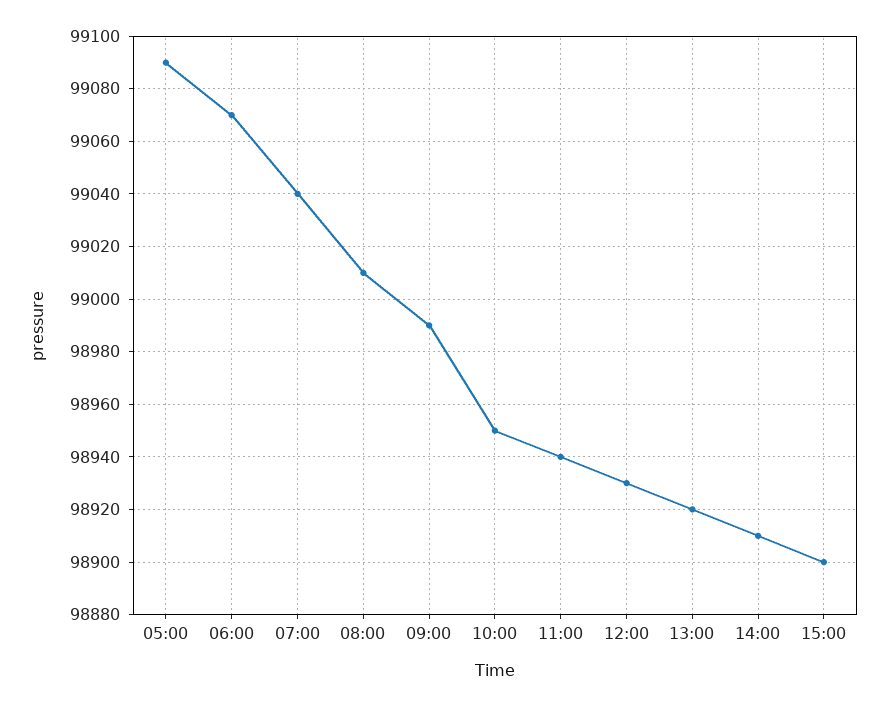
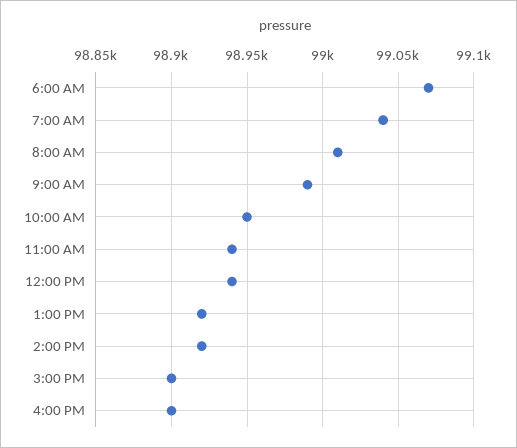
05:00: 99090 -> none
12:00: 98930 -> 98940
14:00: 98910 -> 98920
4:00 PM: none -> 98900

